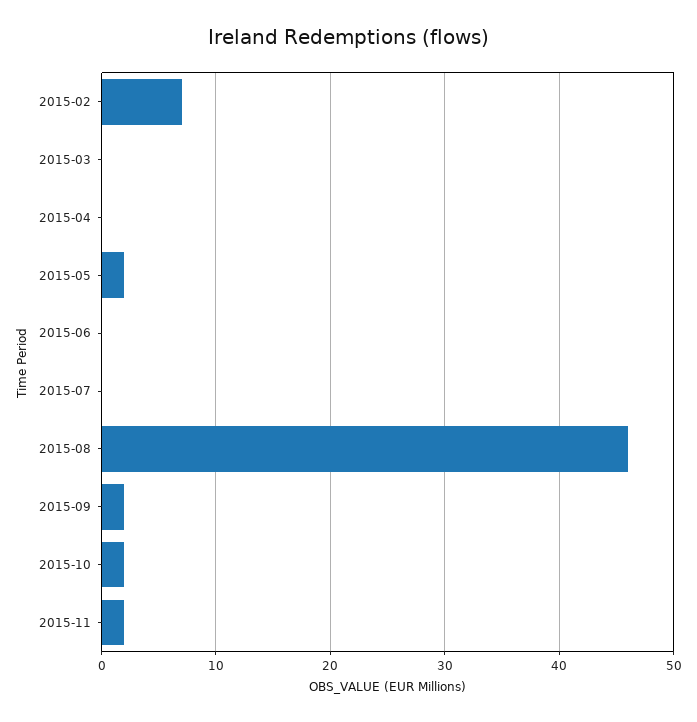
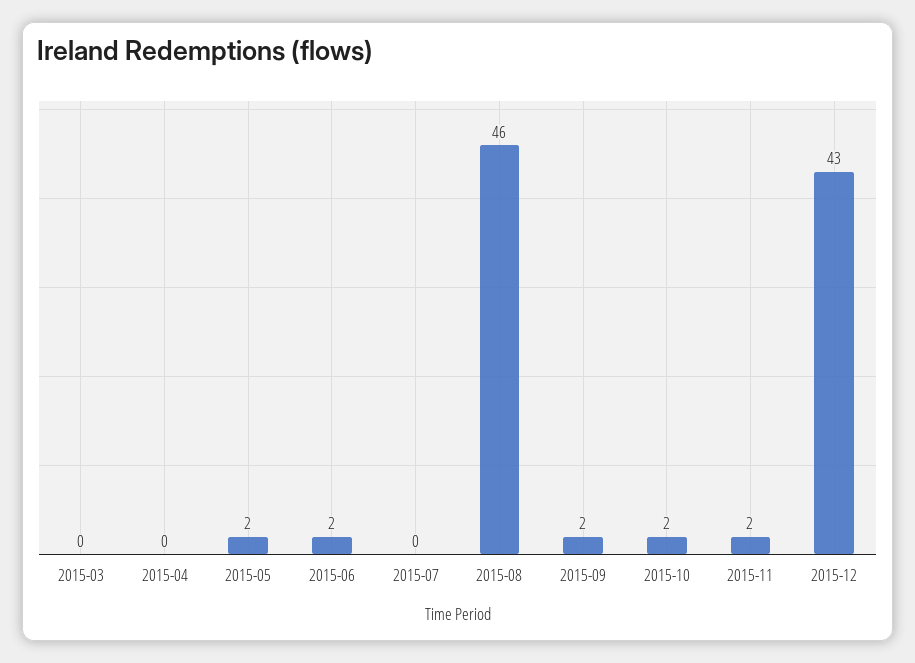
2015-02: 7 -> none
2015-06: 0 -> 2
2015-12: none -> 43

